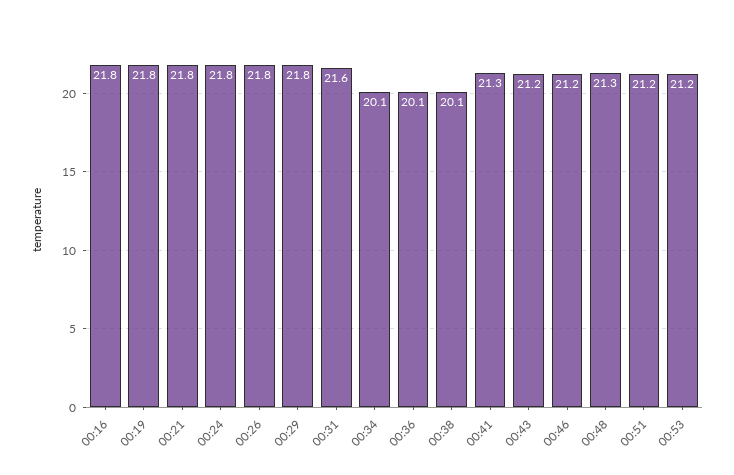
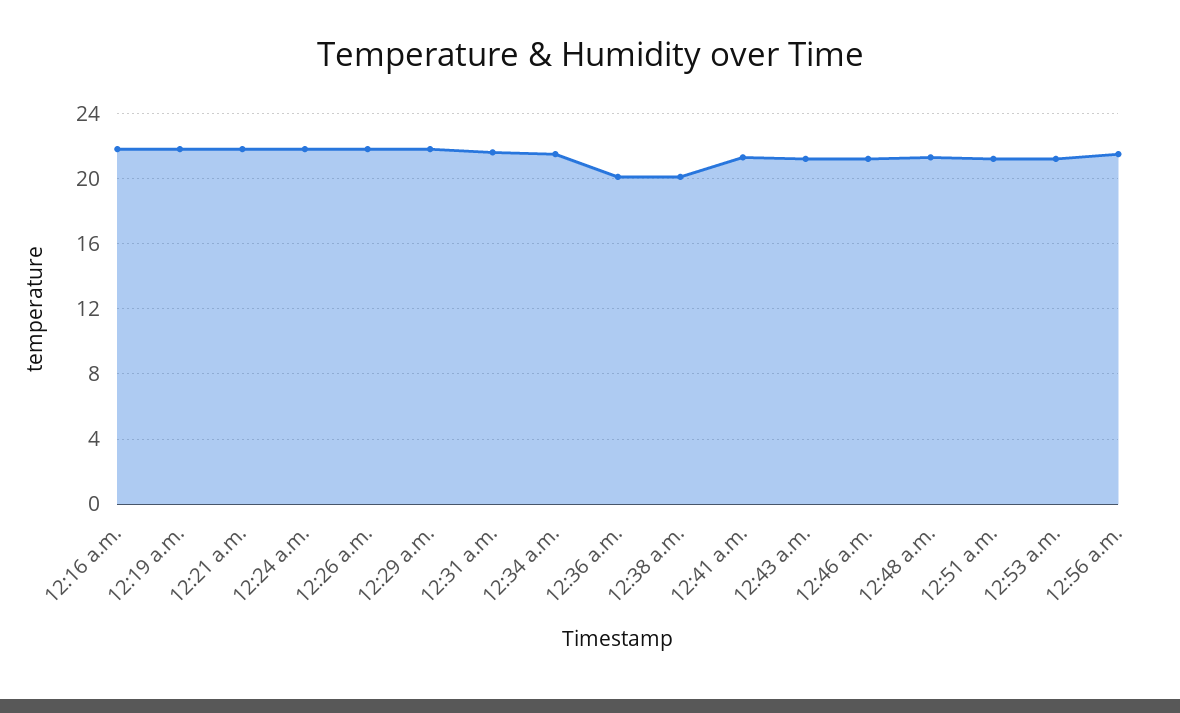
00:34: 20.1 -> 21.5
12:56 a.m.: none -> 21.5

